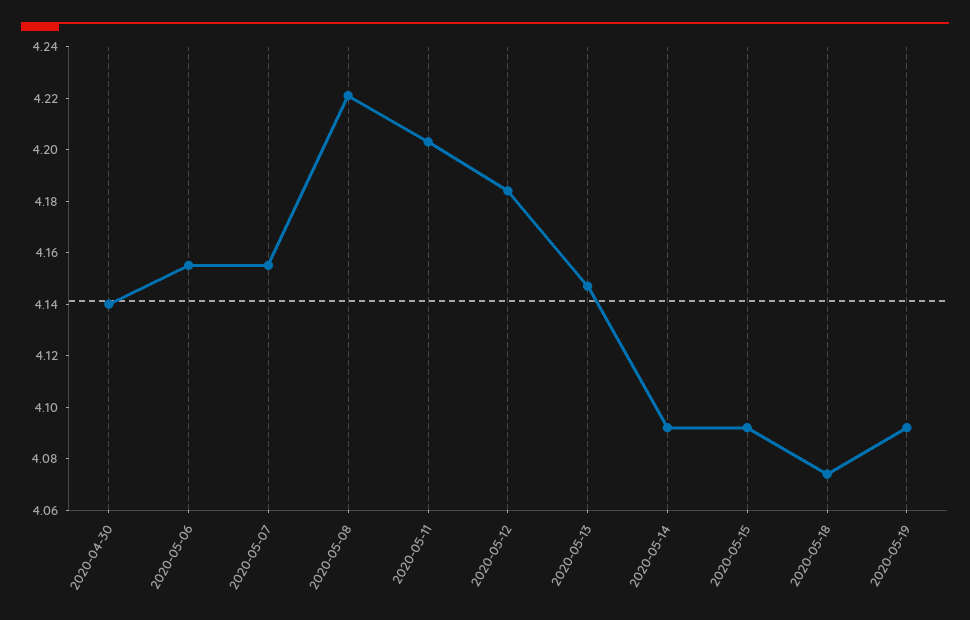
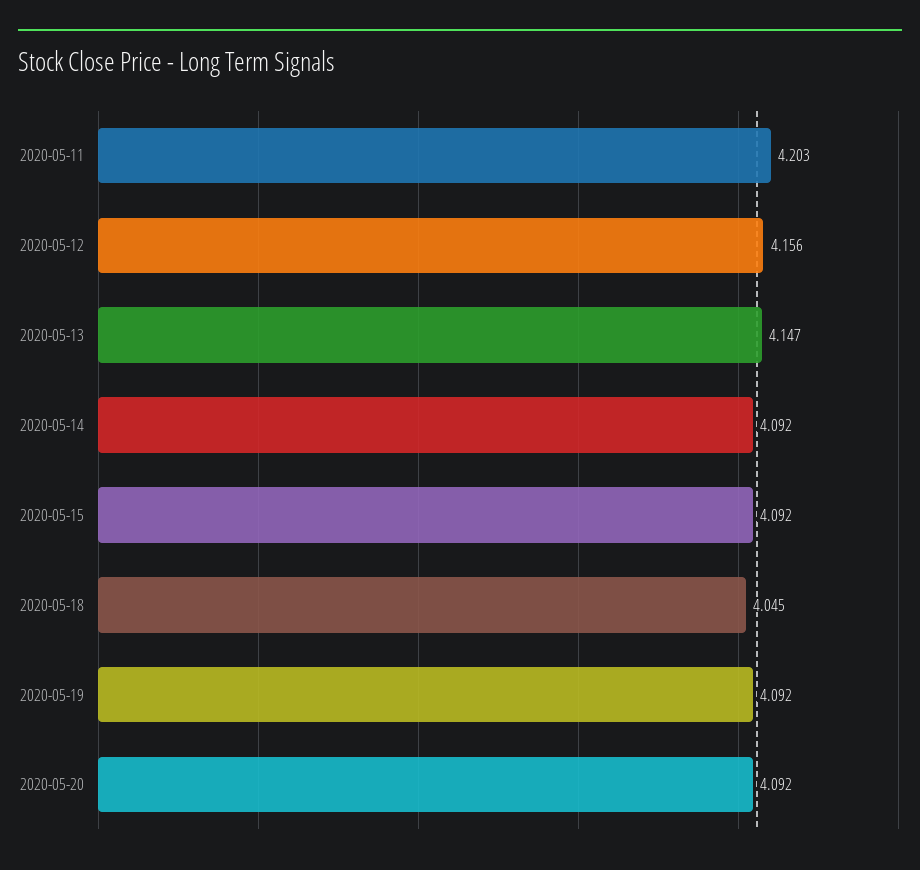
2020-04-30: 4.14 -> none
2020-05-06: 4.155 -> none
2020-05-07: 4.155 -> none
2020-05-08: 4.22 -> none
2020-05-12: 4.185 -> 4.156
2020-05-18: 4.075 -> 4.045
2020-05-20: none -> 4.092

